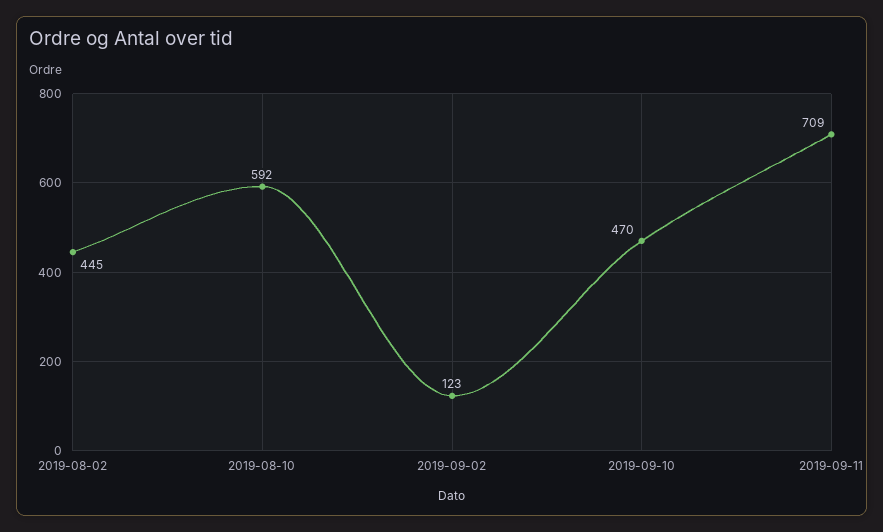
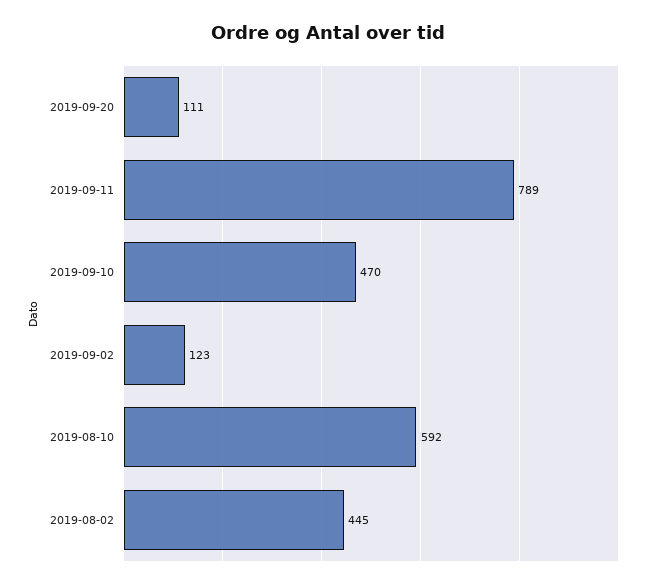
2019-09-11: 709 -> 789
2019-09-20: none -> 111

